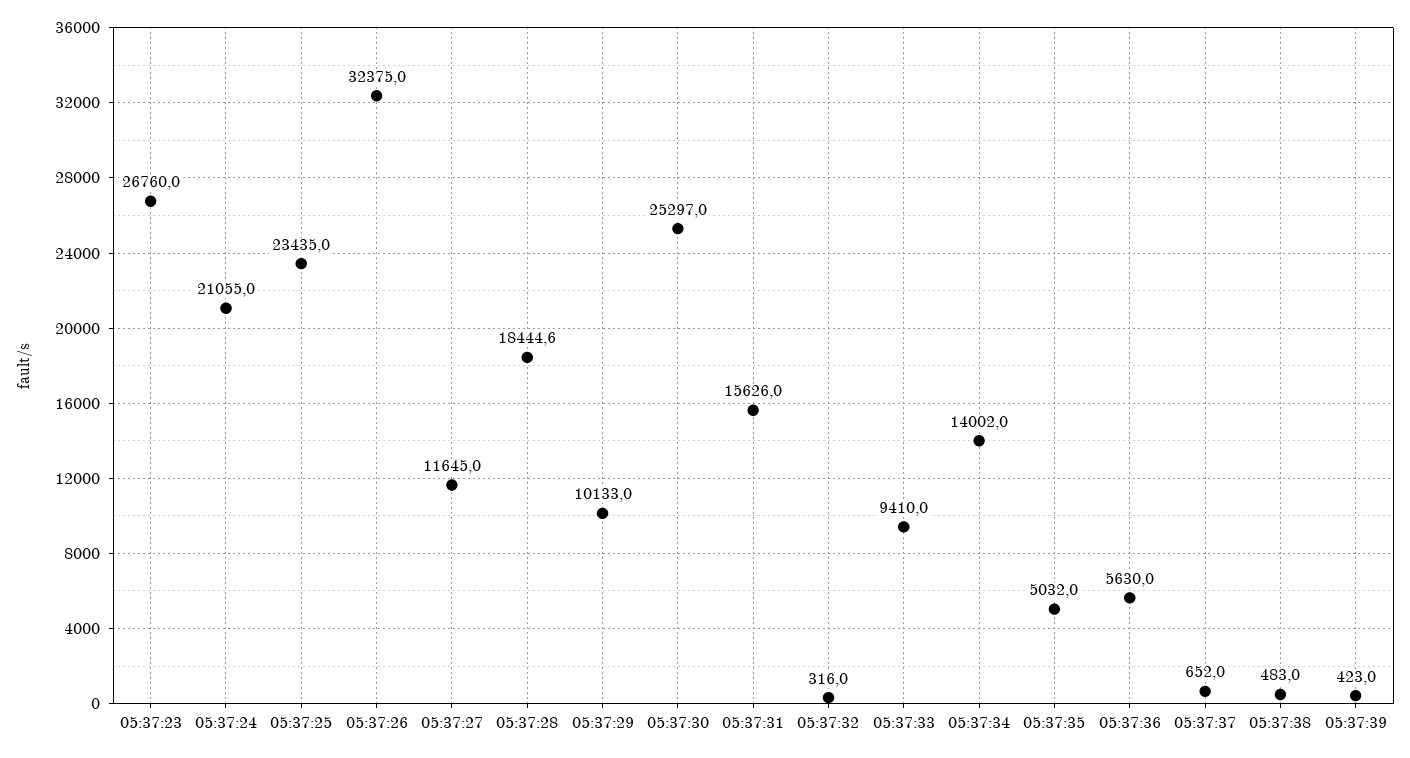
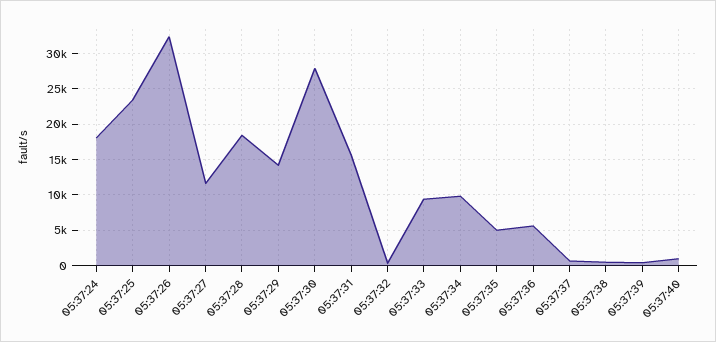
05:37:23: 26760 -> none
05:37:24: 21055 -> 18000
05:37:29: 10133 -> 14000
05:37:30: 25297 -> 28000
05:37:34: 14002 -> 10000
05:37:40: none -> 1000

